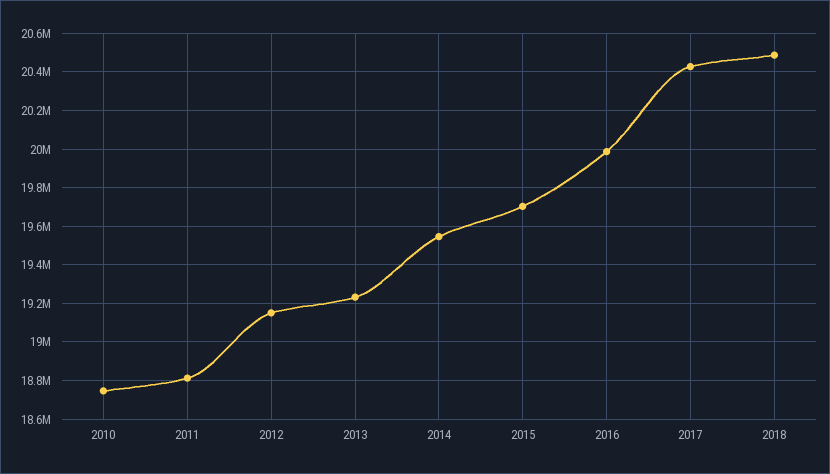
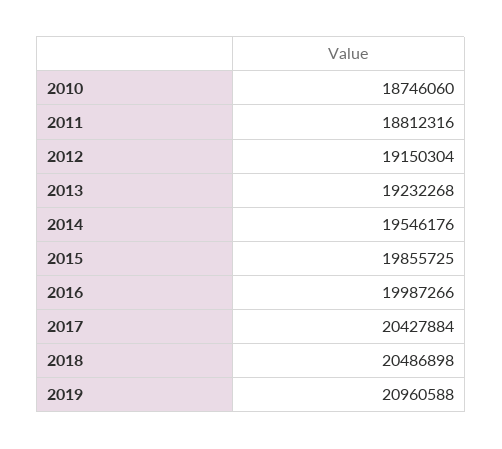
2015: 19700000 -> 19855725
2019: none -> 20960588

